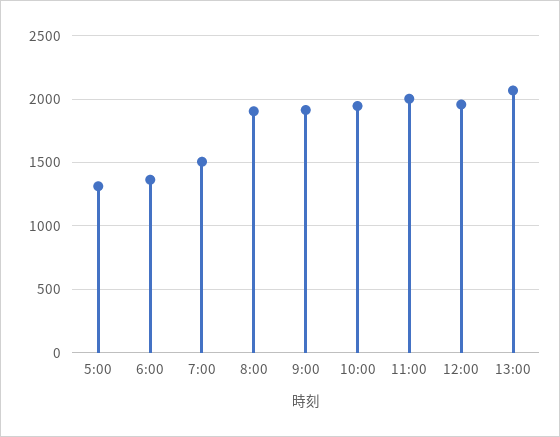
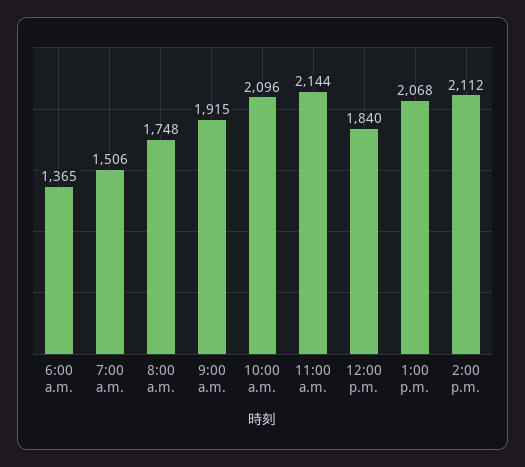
5:00: 1300 -> none
8:00: 1900 -> 1748
10:00: 1950 -> 2096
11:00: 2000 -> 2144
12:00: 1950 -> 1840
2:00 p.m.: none -> 2112

